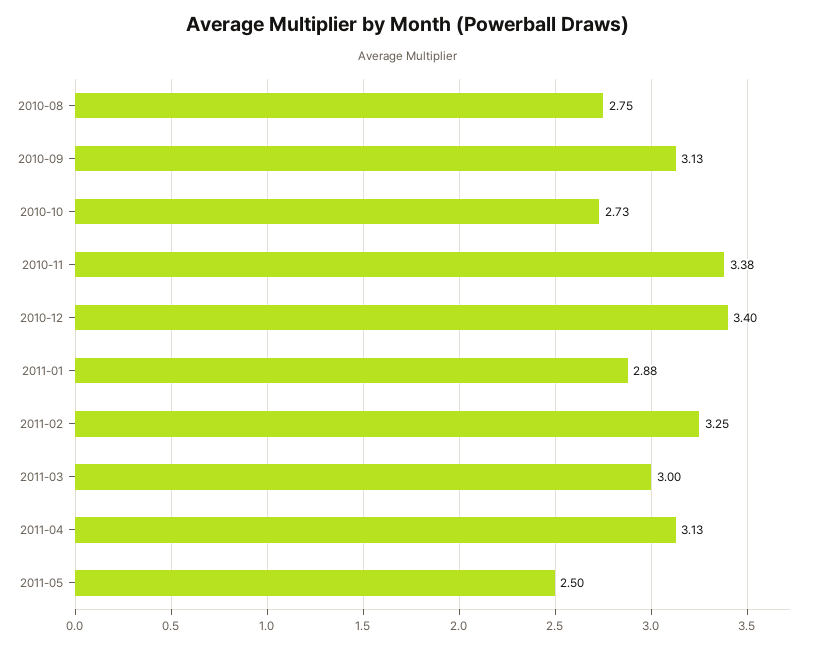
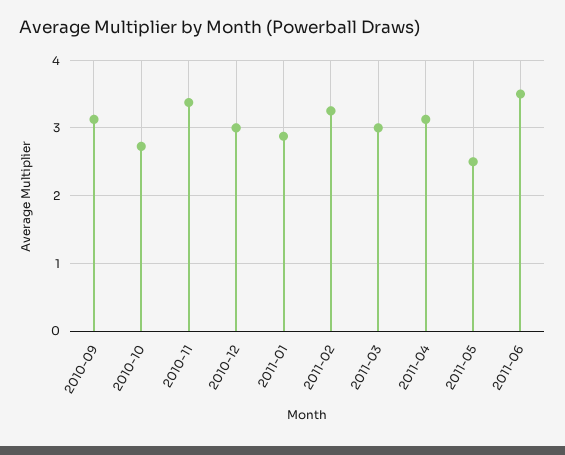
2010-08: 2.75 -> none
2010-12: 3.4 -> 3
2011-06: none -> 3.5

